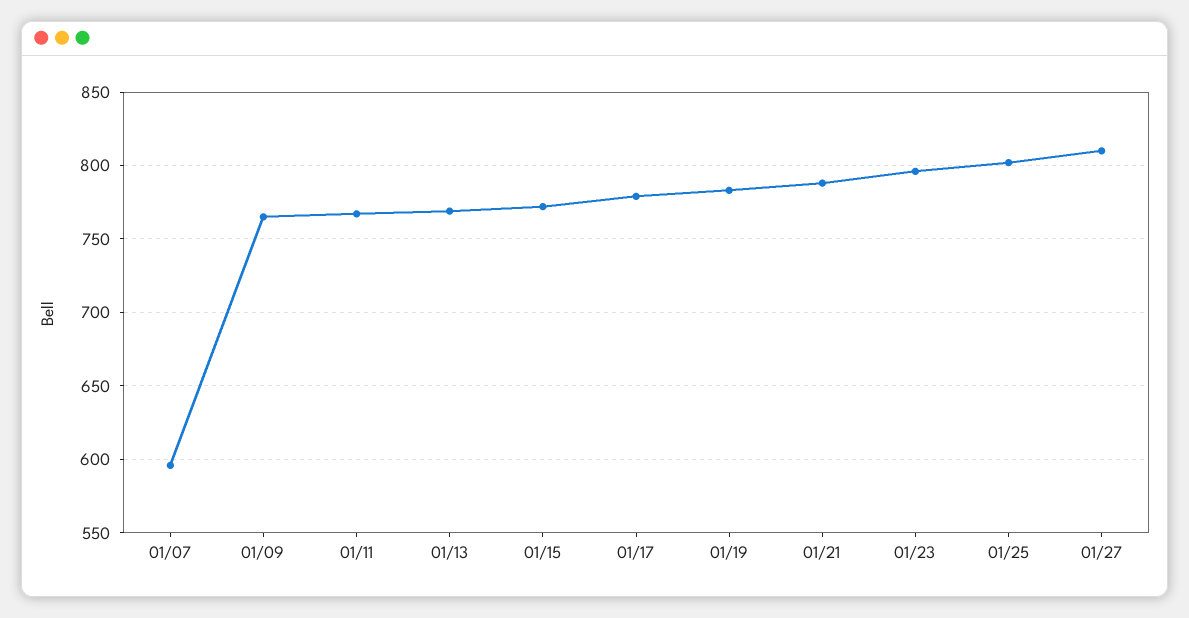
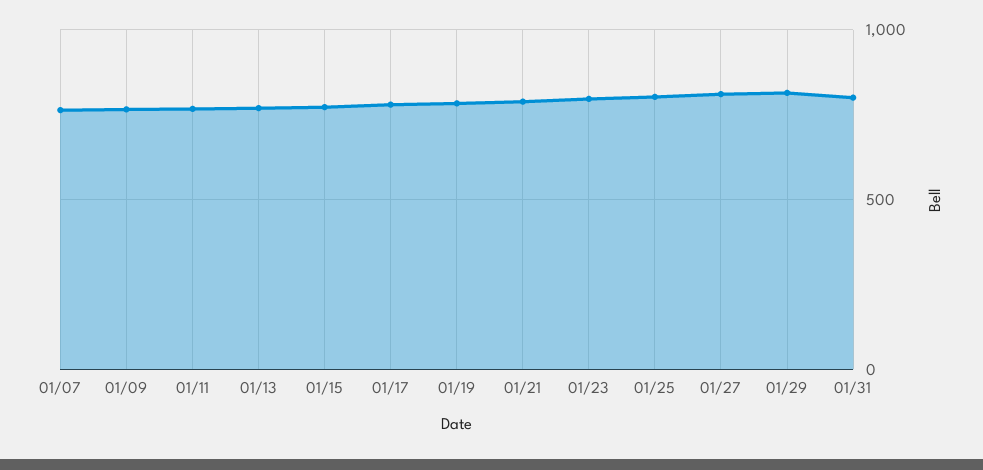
01/07: 595 -> 750
01/29: none -> 800
01/31: none -> 800

